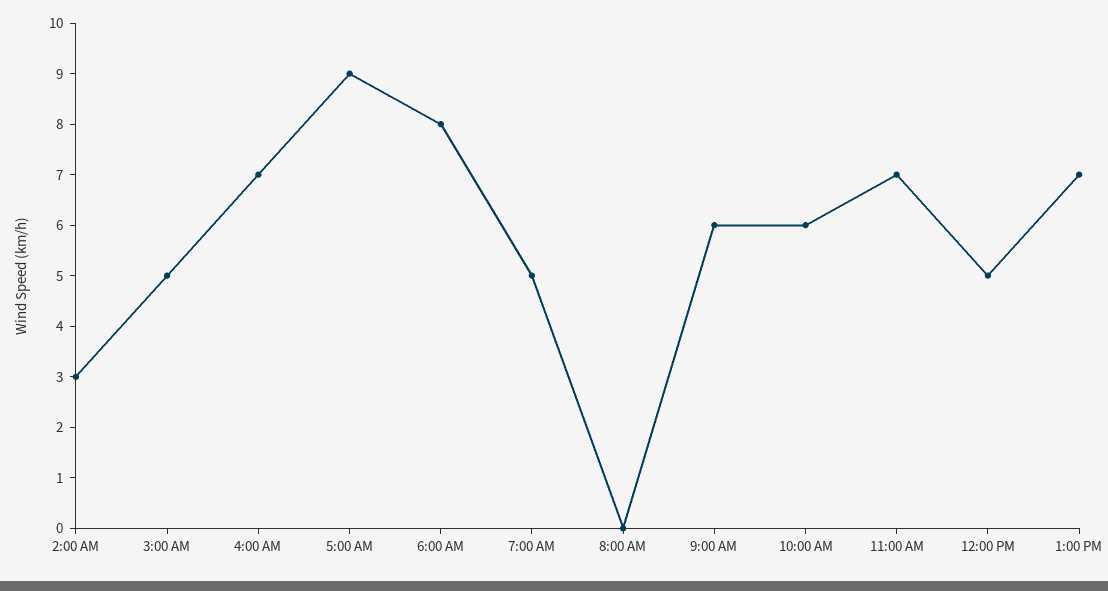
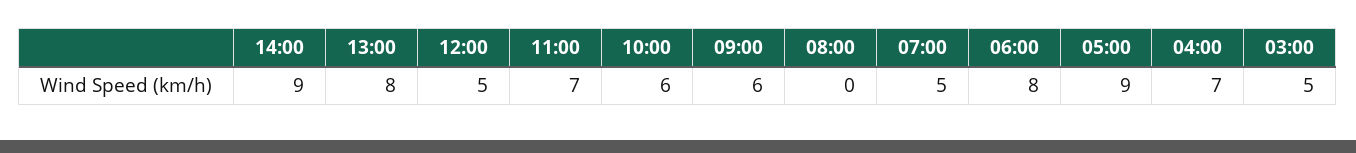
2:00 AM: 3 -> none
1:00 PM: 7 -> 8
14:00: none -> 9

